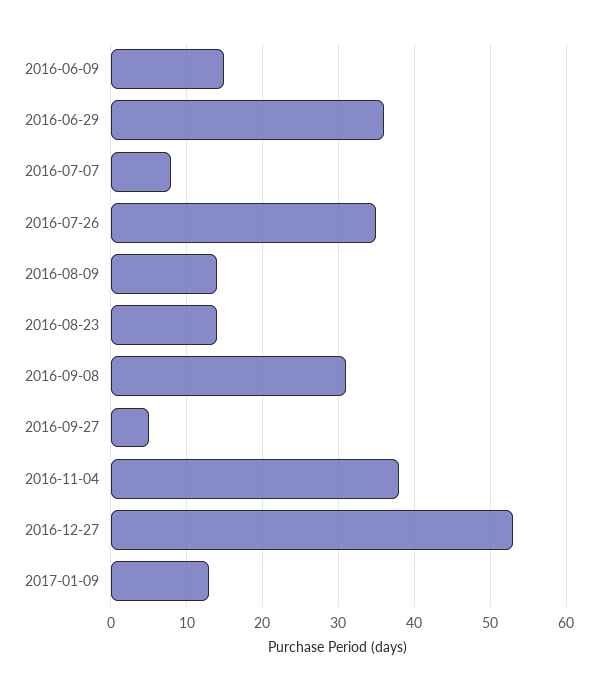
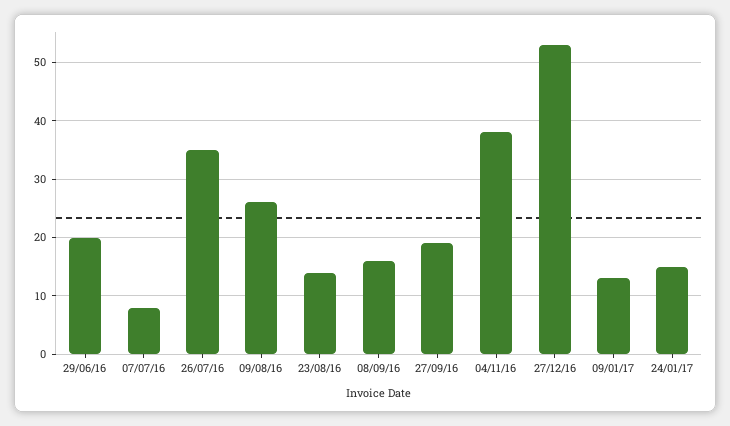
2016-06-09: 15 -> none
2016-06-29: 36 -> 20
2016-08-09: 14 -> 25
2016-09-08: 31 -> 15
2016-09-27: 5 -> 20
24/01/17: none -> 15

